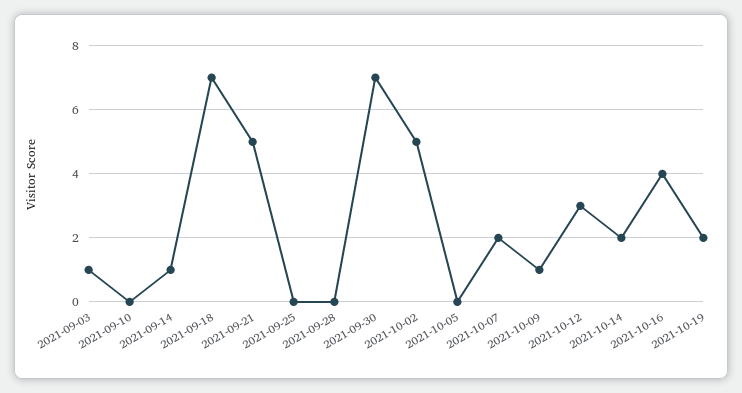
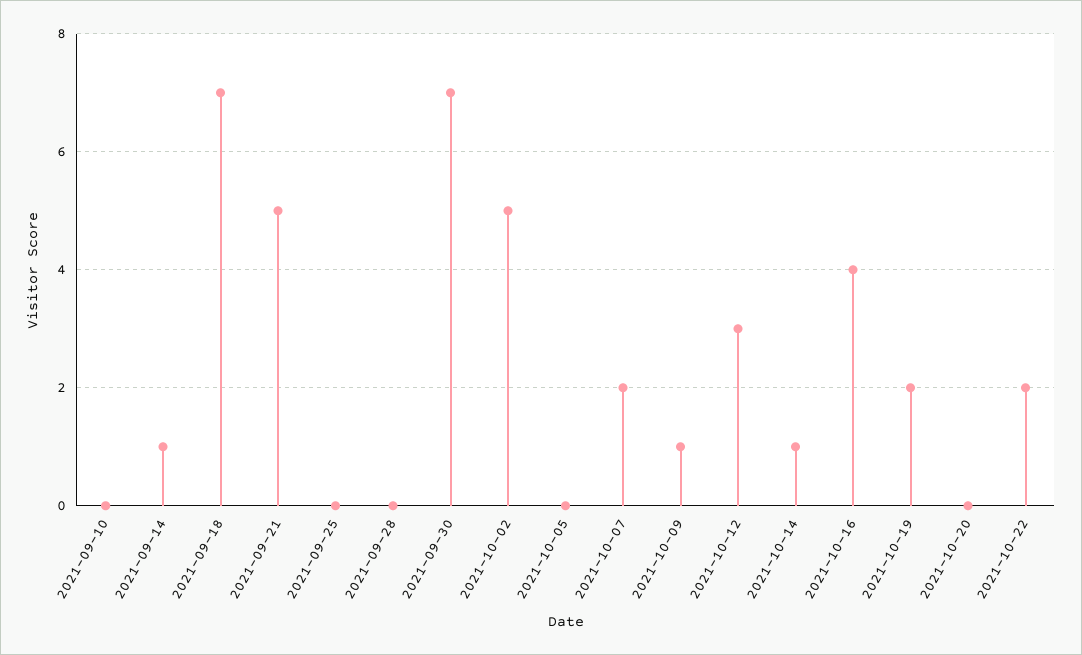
2021-09-03: 1 -> none
2021-10-14: 2 -> 1
2021-10-20: none -> 0
2021-10-22: none -> 2

